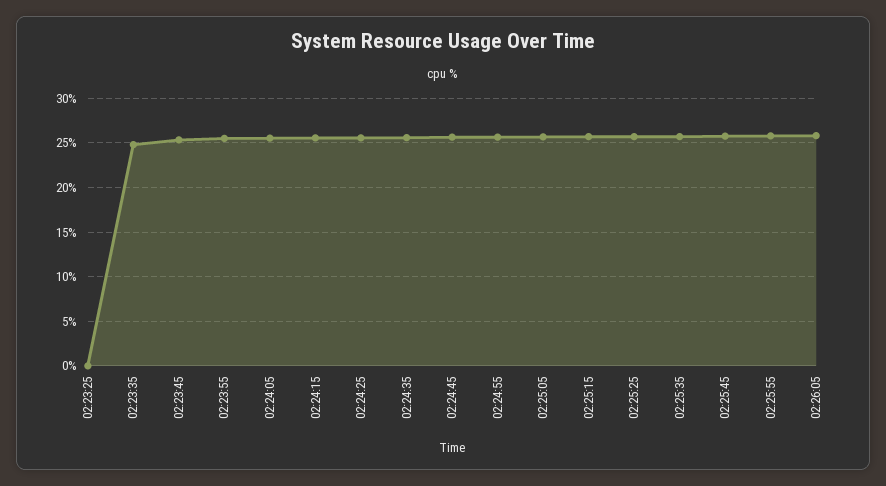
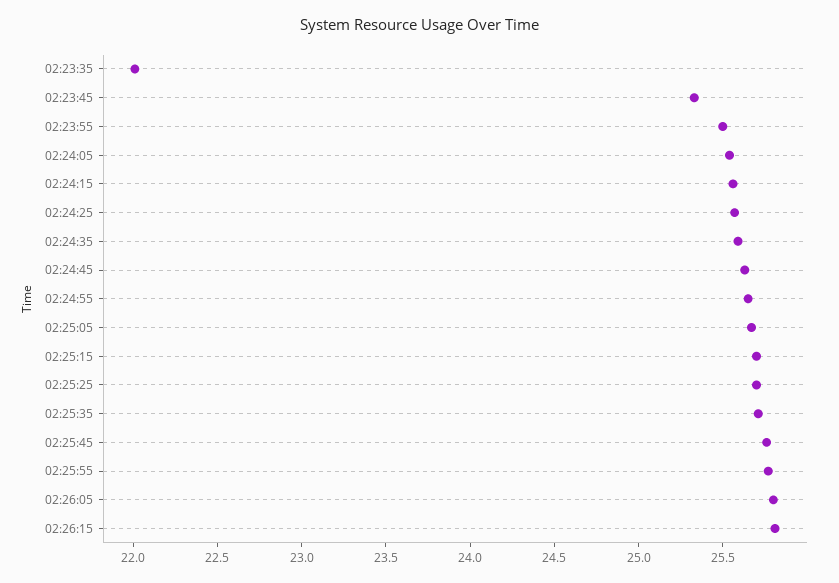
02:23:25: 0 -> none
02:23:35: 25 -> 22
02:26:15: none -> 25.8

